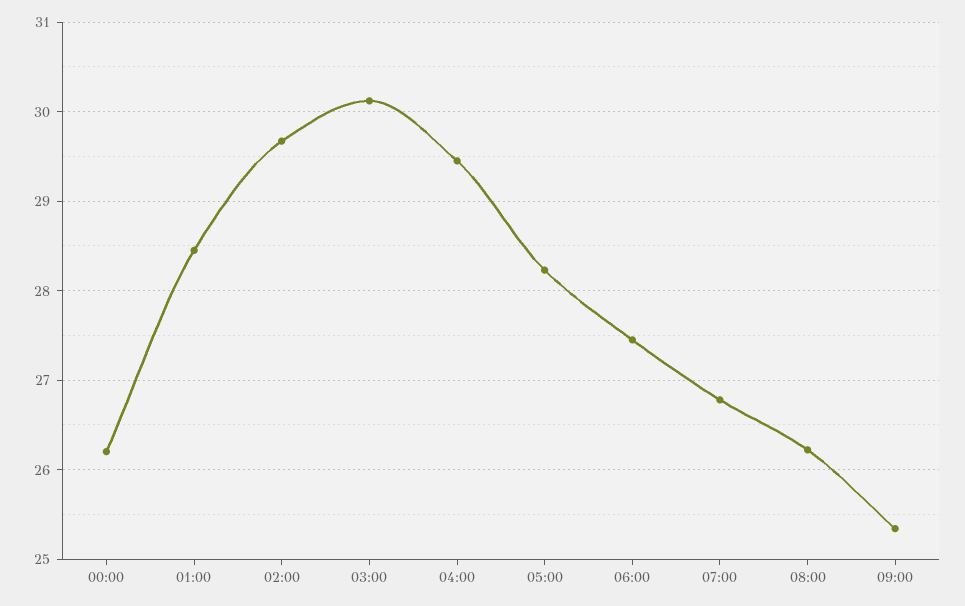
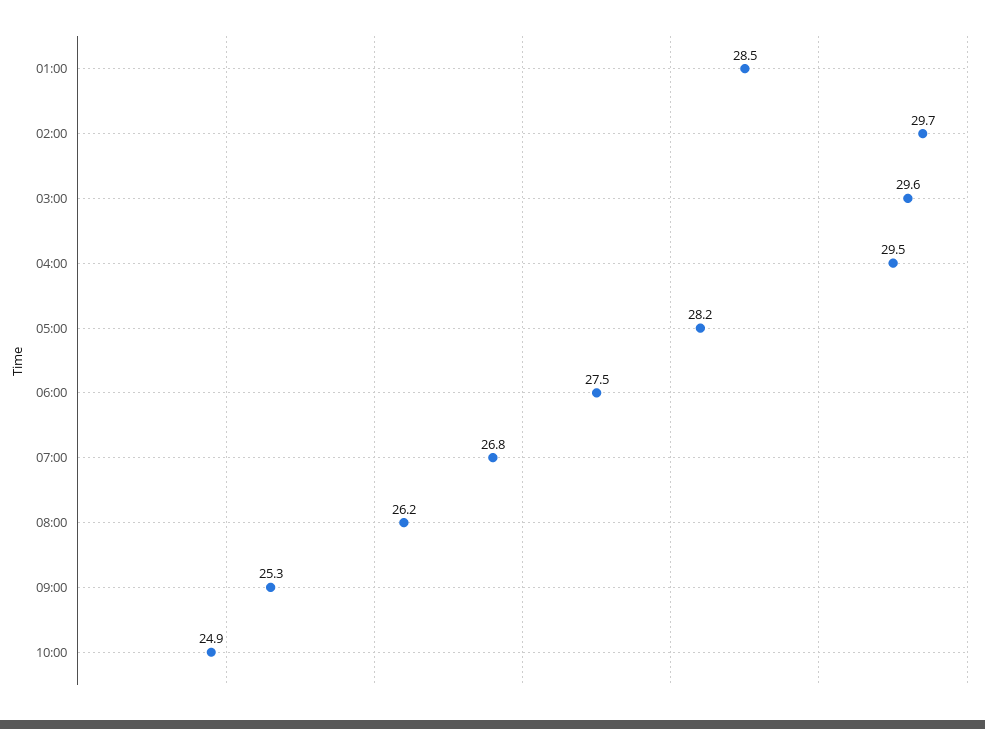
00:00: 26.2 -> none
03:00: 30.1 -> 29.6
10:00: none -> 24.9

